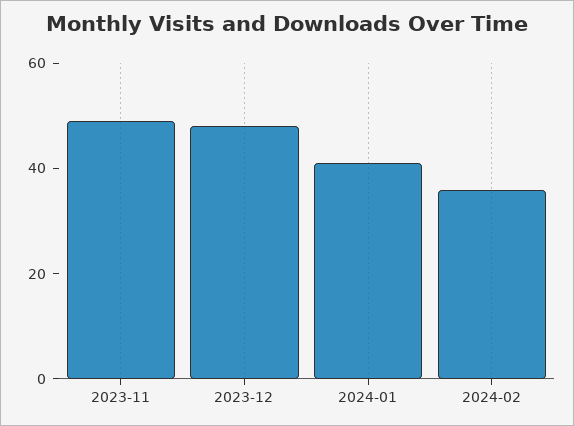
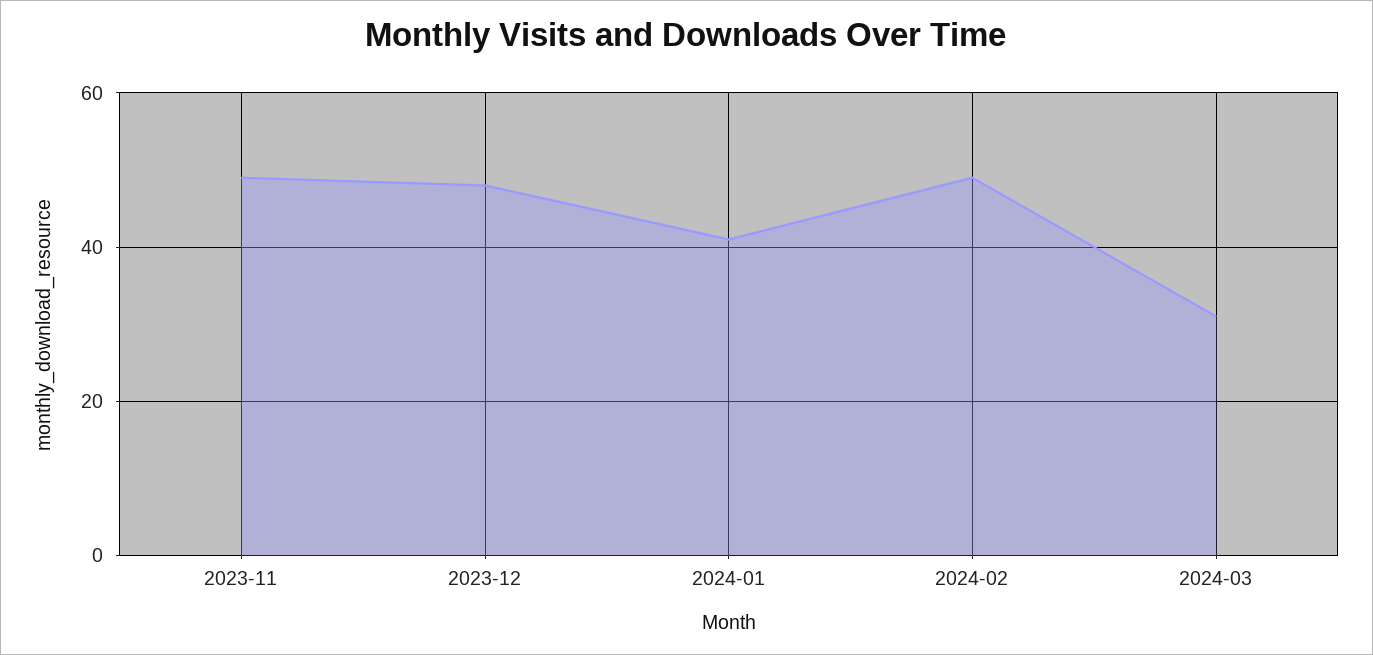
2024-02: 35 -> 50
2024-03: none -> 30

